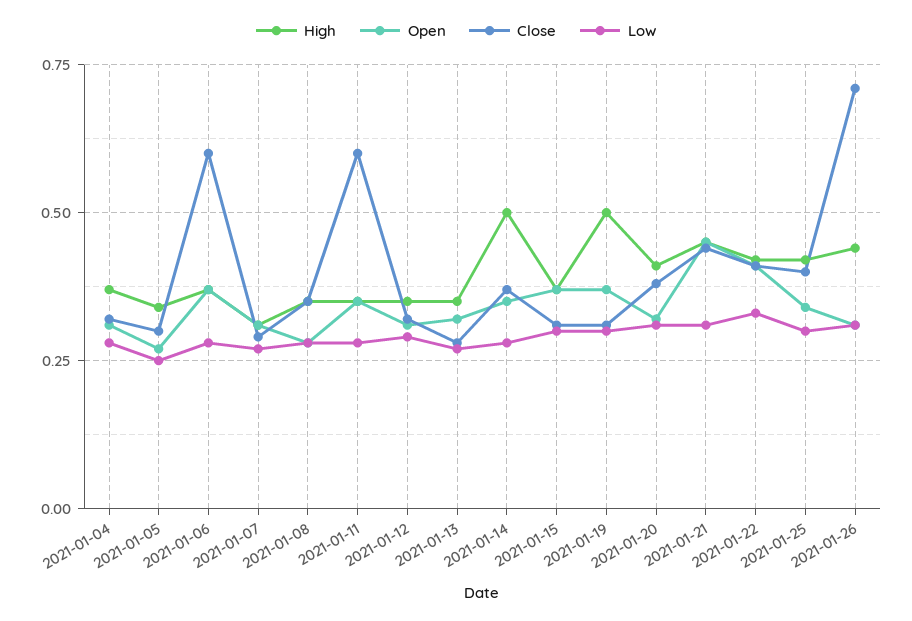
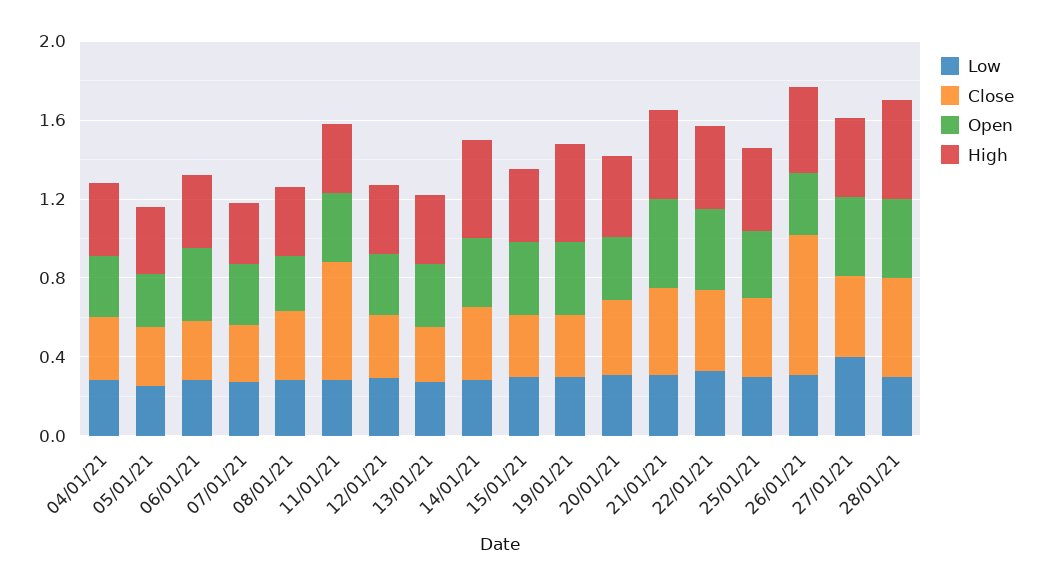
Close, 2021-01-06: 0.6 -> 0.3
Low, 27/01/21: none -> 0.4
Close, 27/01/21: none -> 0.4
Open, 27/01/21: none -> 0.4
High, 27/01/21: none -> 0.4
Low, 28/01/21: none -> 0.3
Close, 28/01/21: none -> 0.5
Open, 28/01/21: none -> 0.4
High, 28/01/21: none -> 0.5

